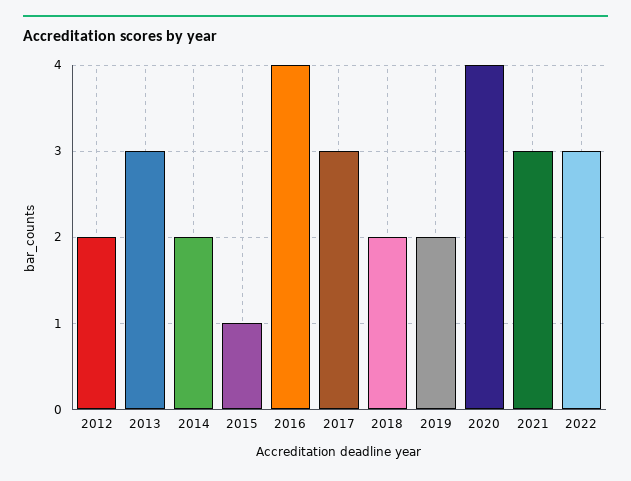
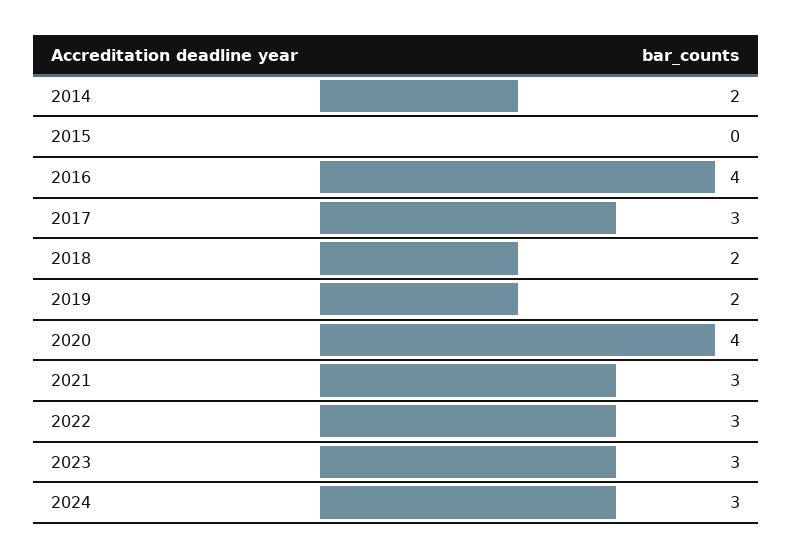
2012: 2 -> none
2013: 3 -> none
2015: 1 -> 0
2023: none -> 3
2024: none -> 3

